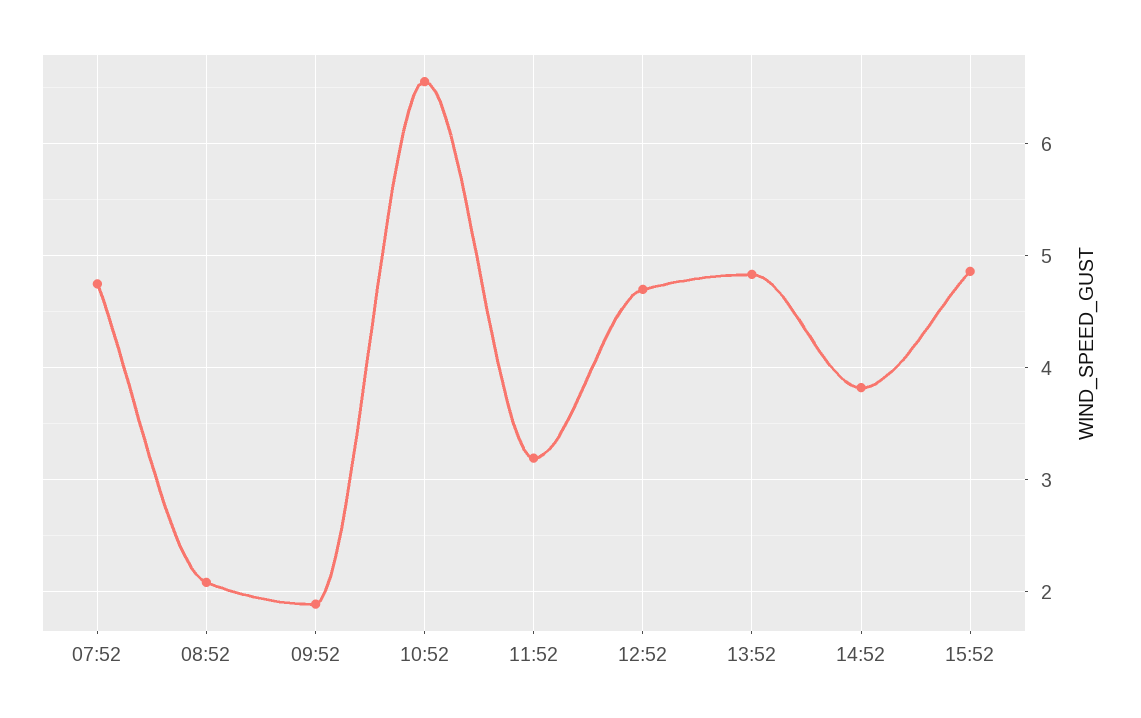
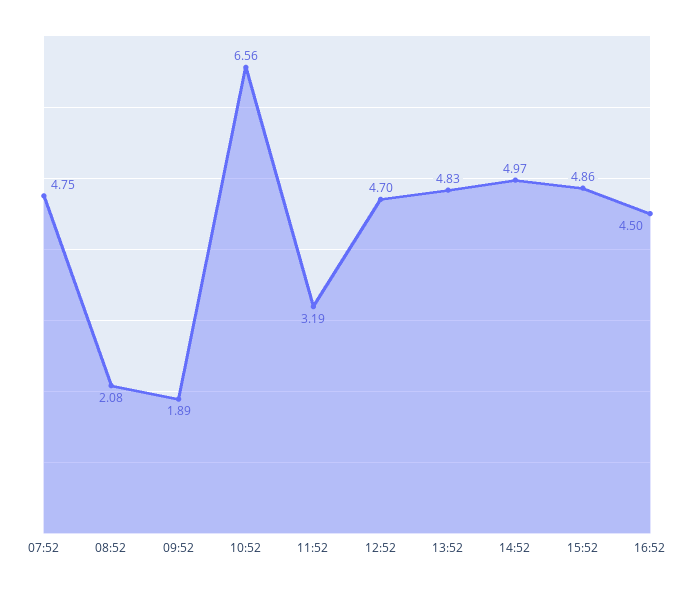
14:52: 3.8 -> 4.97
16:52: none -> 4.5

